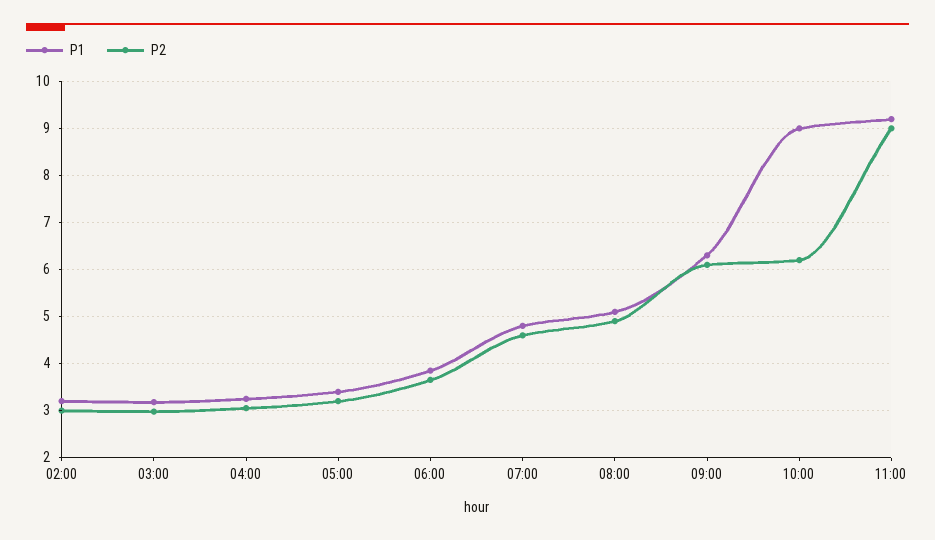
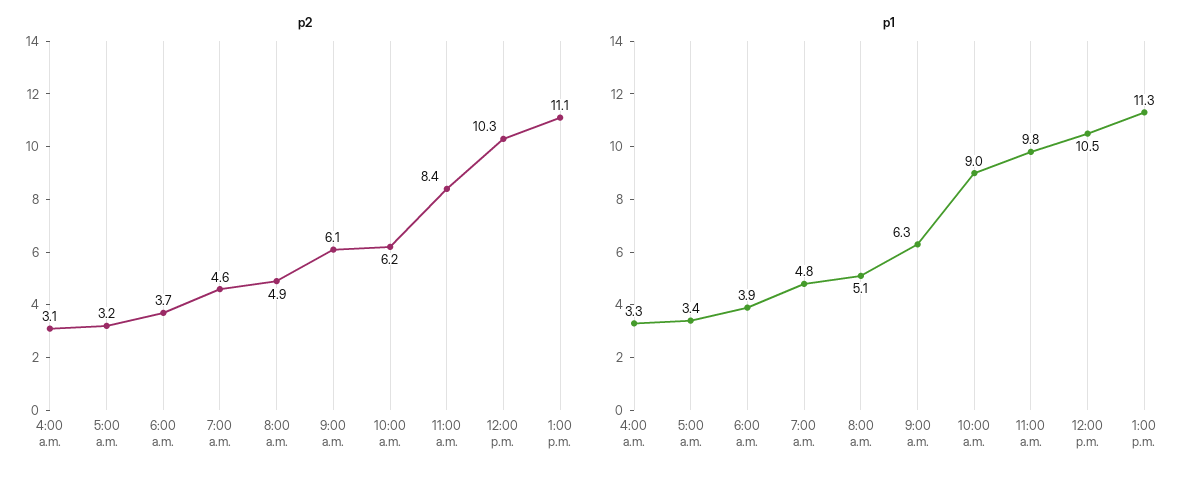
P1, 02:00: 3.2 -> none
P2, 02:00: 3 -> none
P1, 03:00: 3.2 -> none
P2, 03:00: 3 -> none
P1, 11:00: 9.2 -> 9.8
P2, 11:00: 9 -> 8.4
P2, 12:00 p.m.: none -> 10.3
P2, 1:00 p.m.: none -> 11.1
P1, 12:00 p.m.: none -> 10.5
P1, 1:00 p.m.: none -> 11.3

